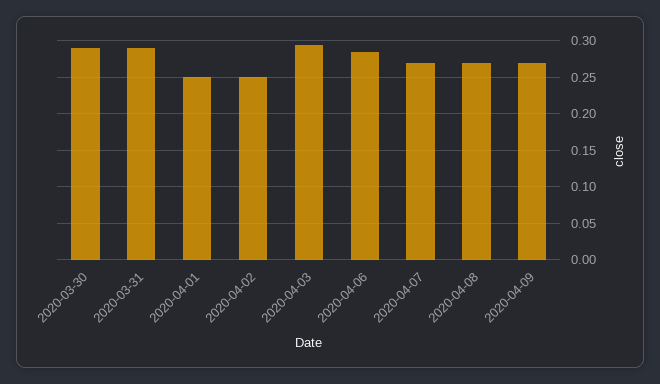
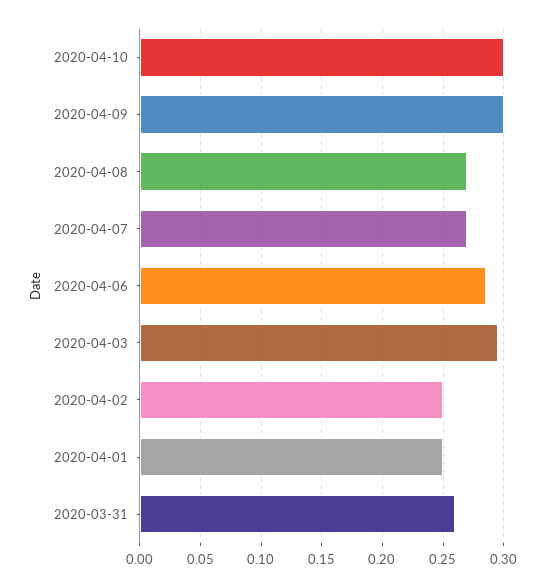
2020-03-30: 0.29 -> none
2020-03-31: 0.29 -> 0.26
2020-04-09: 0.27 -> 0.3
2020-04-10: none -> 0.3

